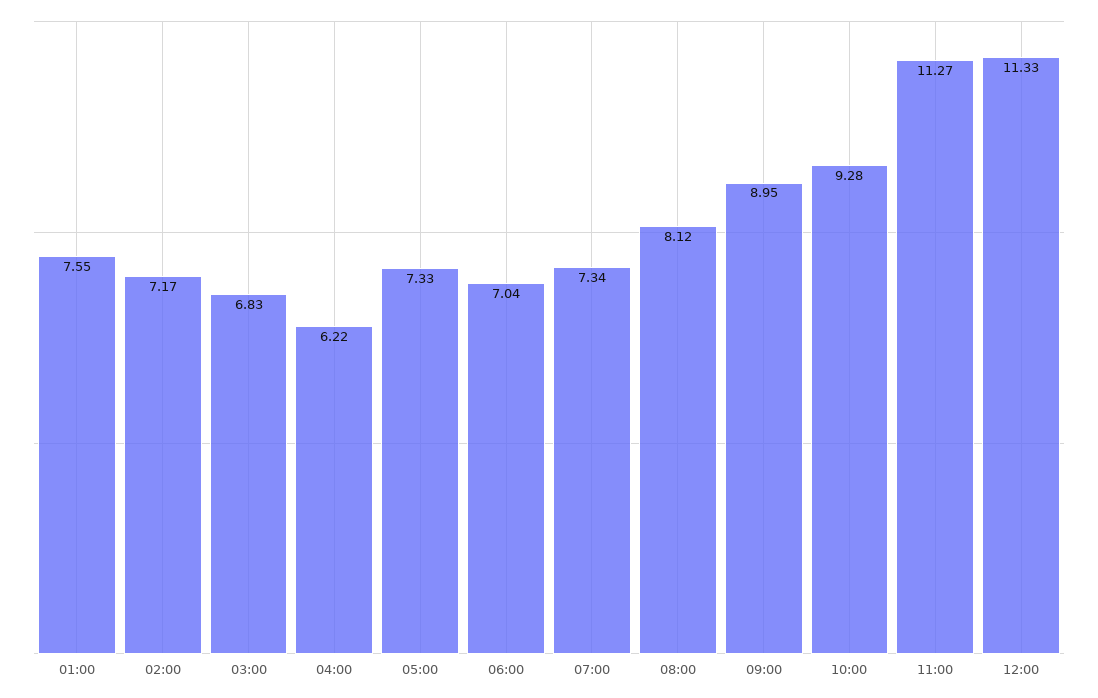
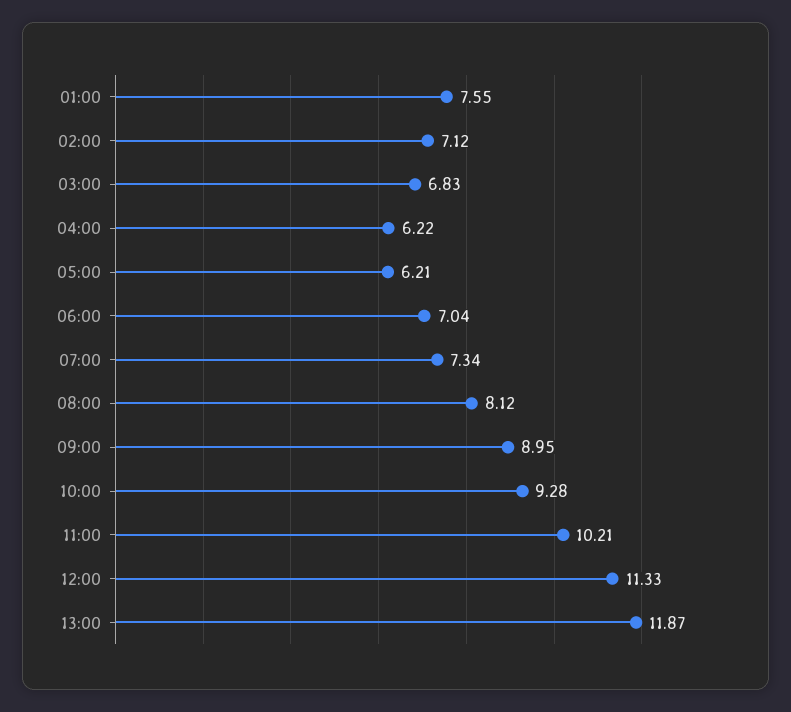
02:00: 7.17 -> 7.12
05:00: 7.33 -> 6.21
11:00: 11.27 -> 10.21
13:00: none -> 11.87

